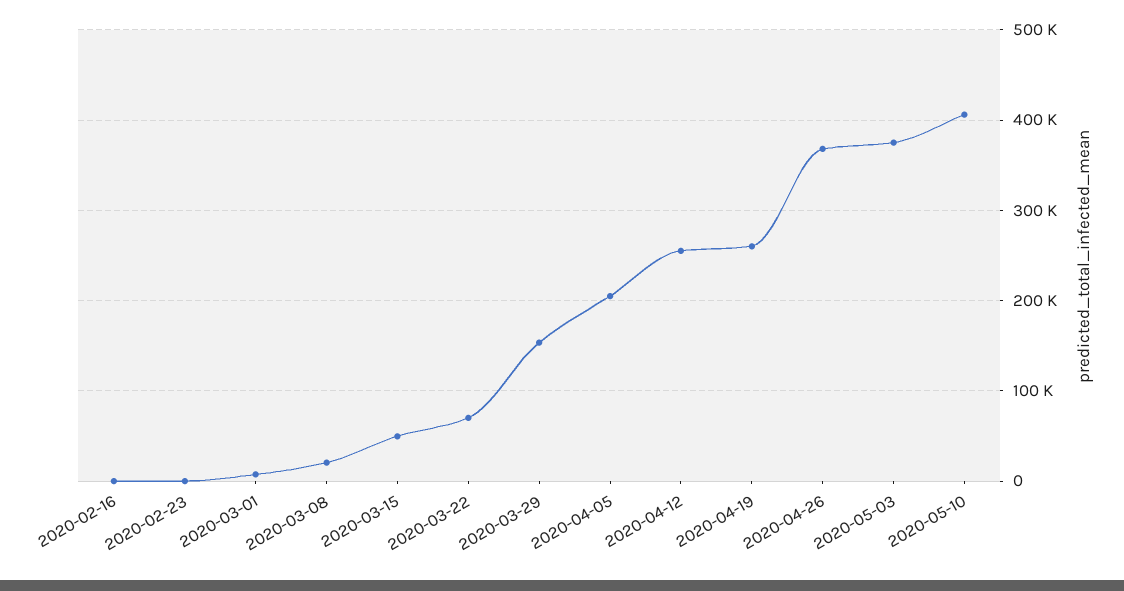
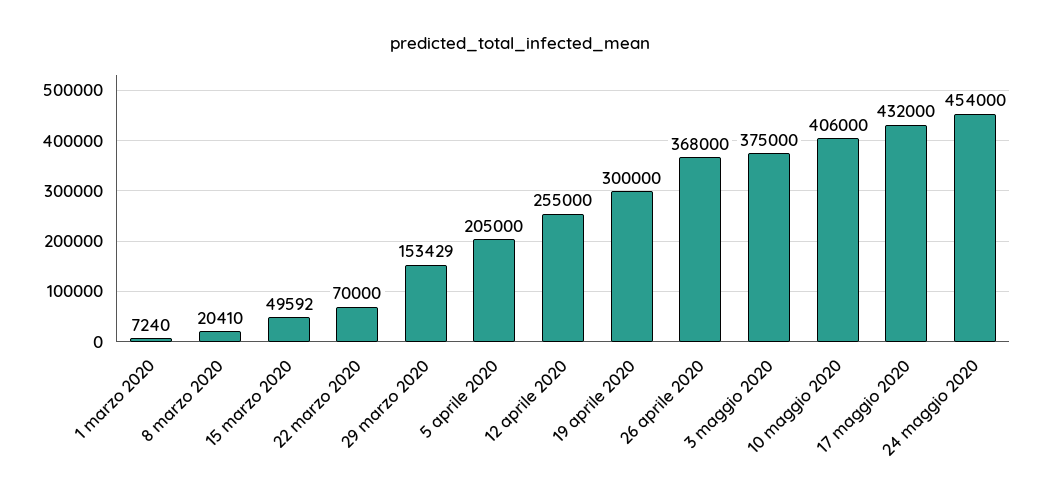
2020-02-16: 0 -> none
2020-02-23: 0 -> none
2020-04-19: 260000 -> 300000
17 maggio 2020: none -> 432000
24 maggio 2020: none -> 454000

